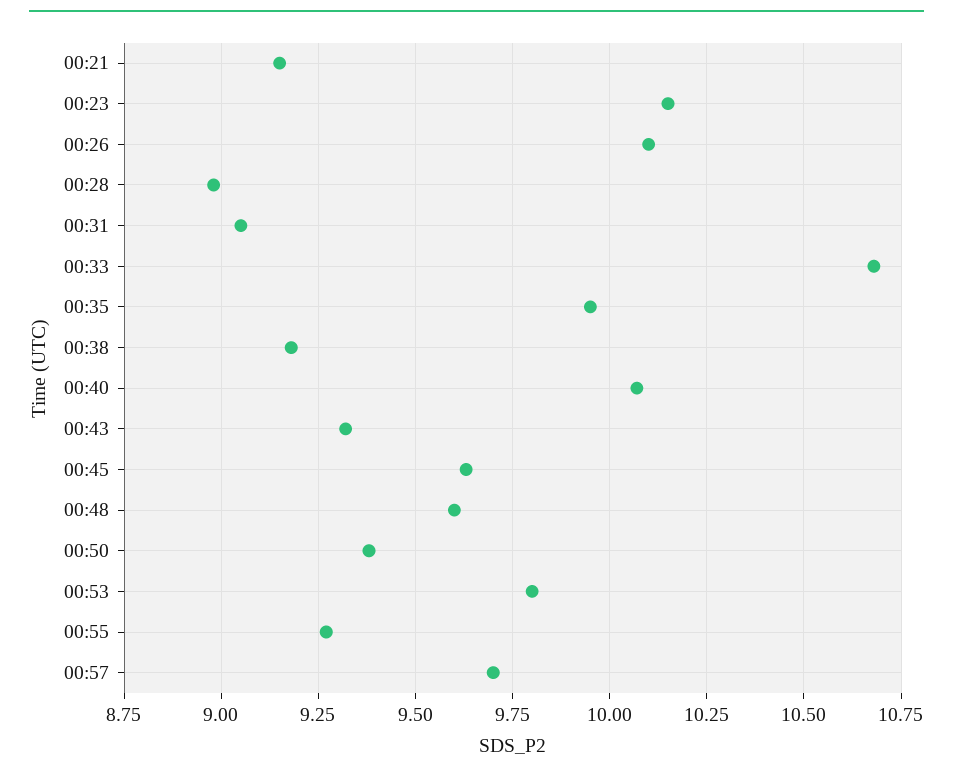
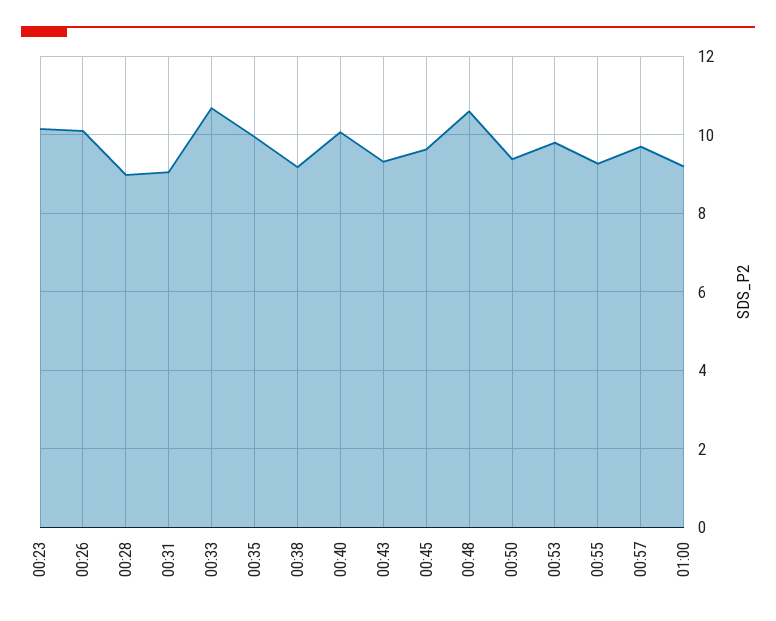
00:21: 9.15 -> none
00:48: 9.6 -> 10.6
01:00: none -> 9.2

